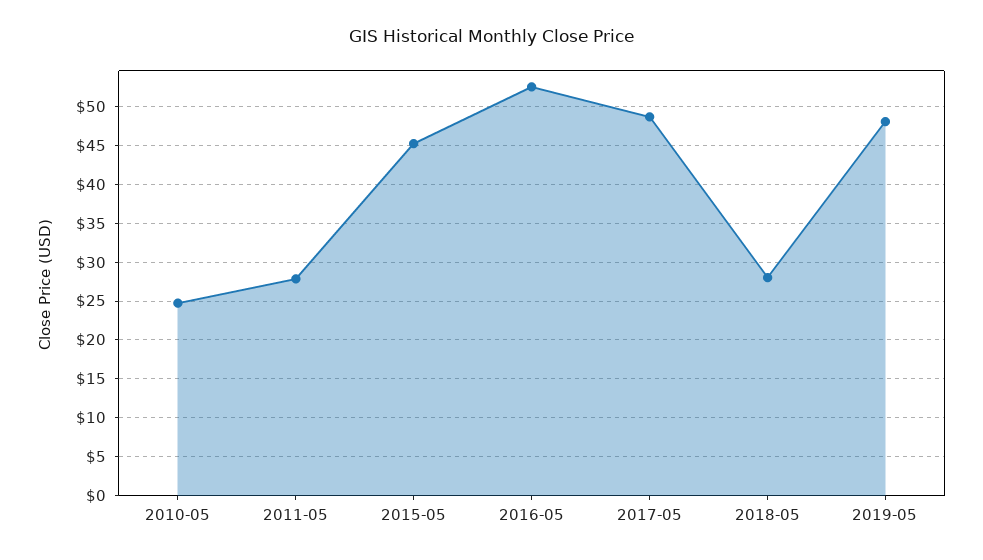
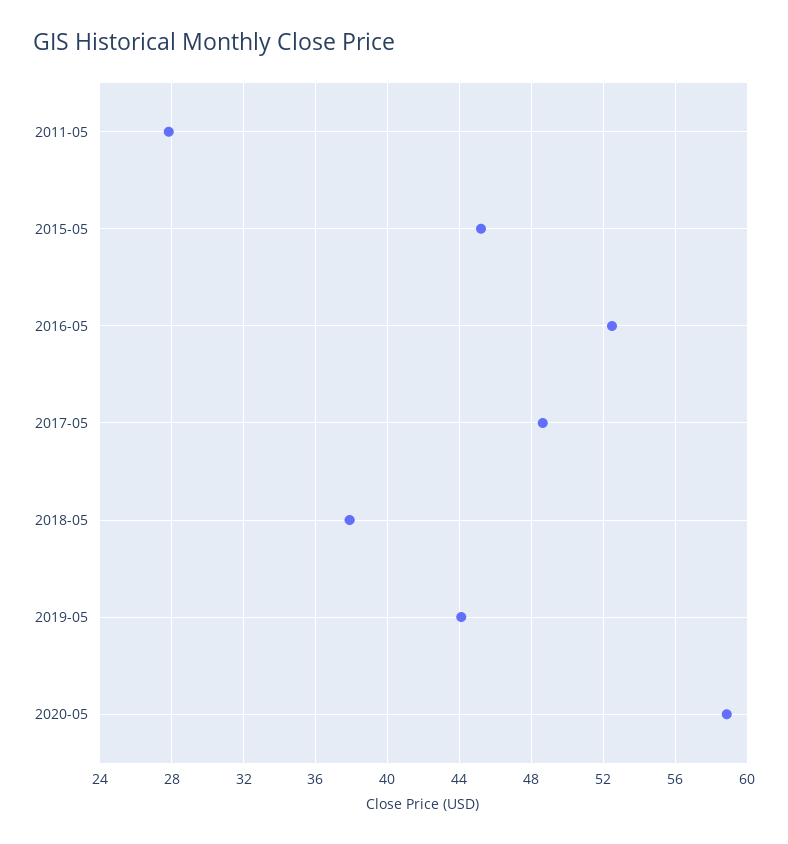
2010-05: 25 -> none
2018-05: 28 -> 38
2019-05: 48 -> 44
2020-05: none -> 59

